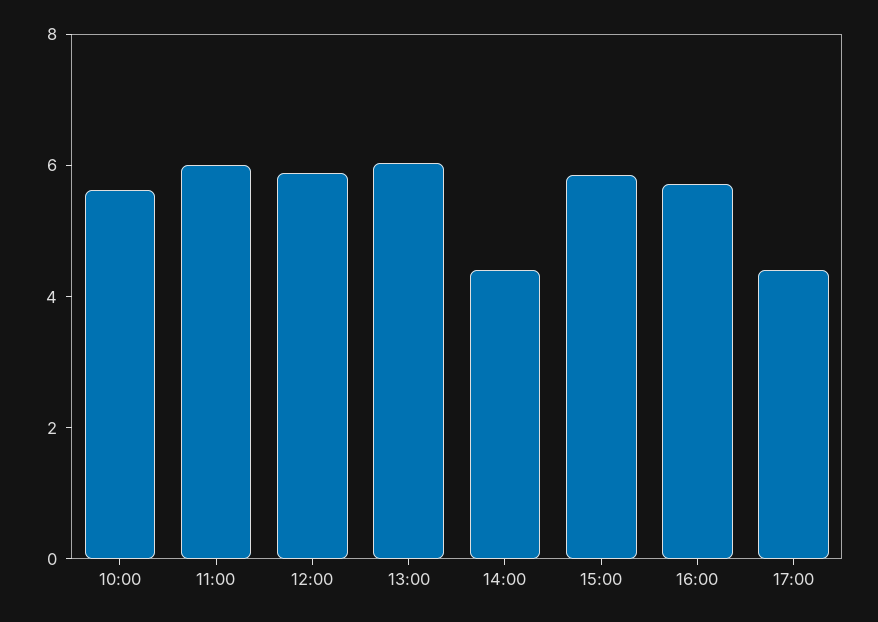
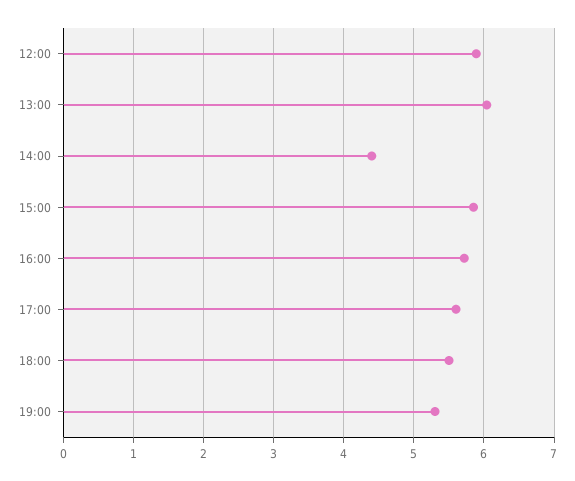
10:00: 5.5 -> none
11:00: 6 -> none
17:00: 4.5 -> 5.6
18:00: none -> 5.5
19:00: none -> 5.3

